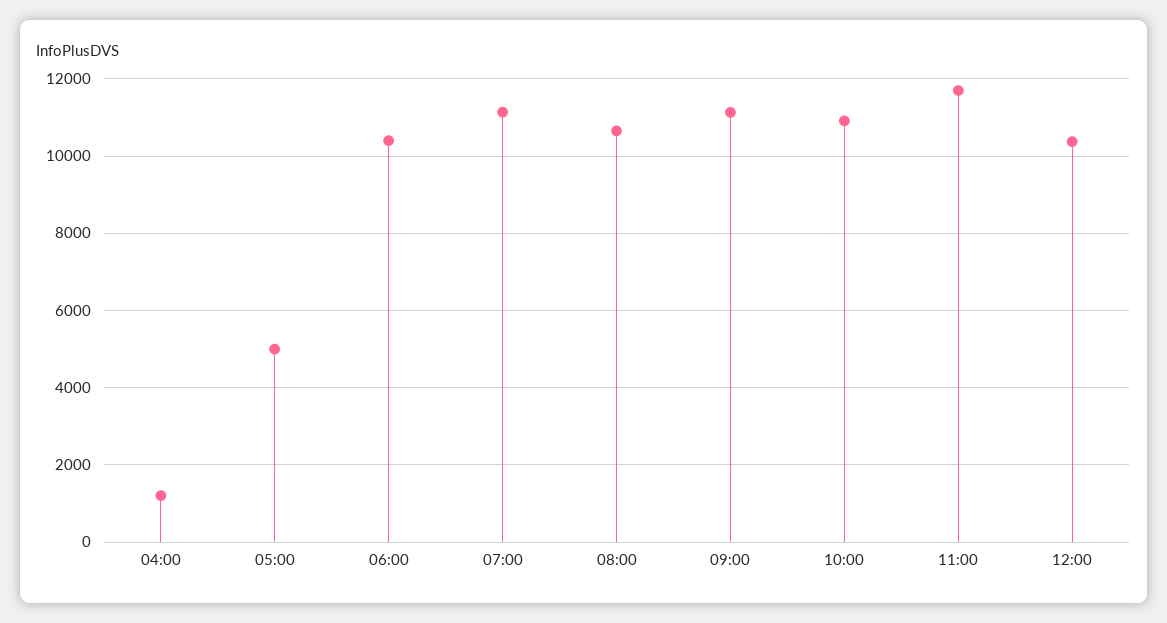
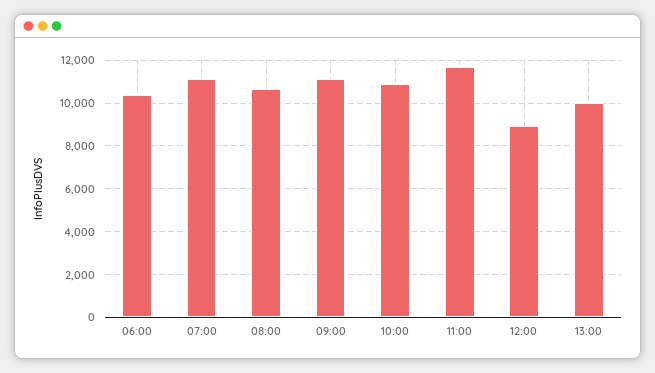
04:00: 1200 -> none
05:00: 5000 -> none
12:00: 10400 -> 9000
13:00: none -> 10000

